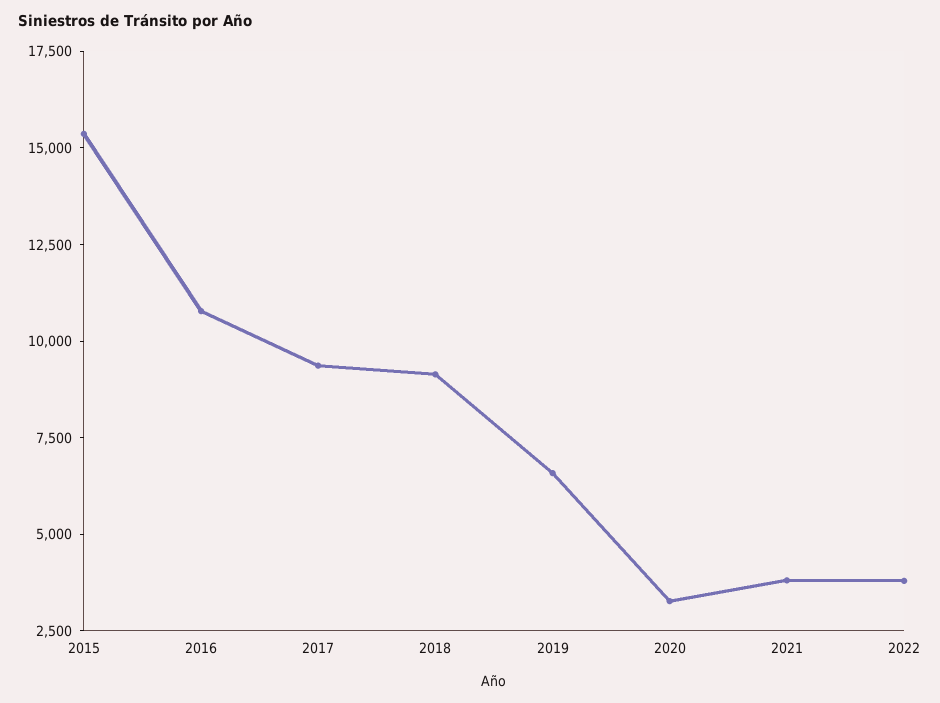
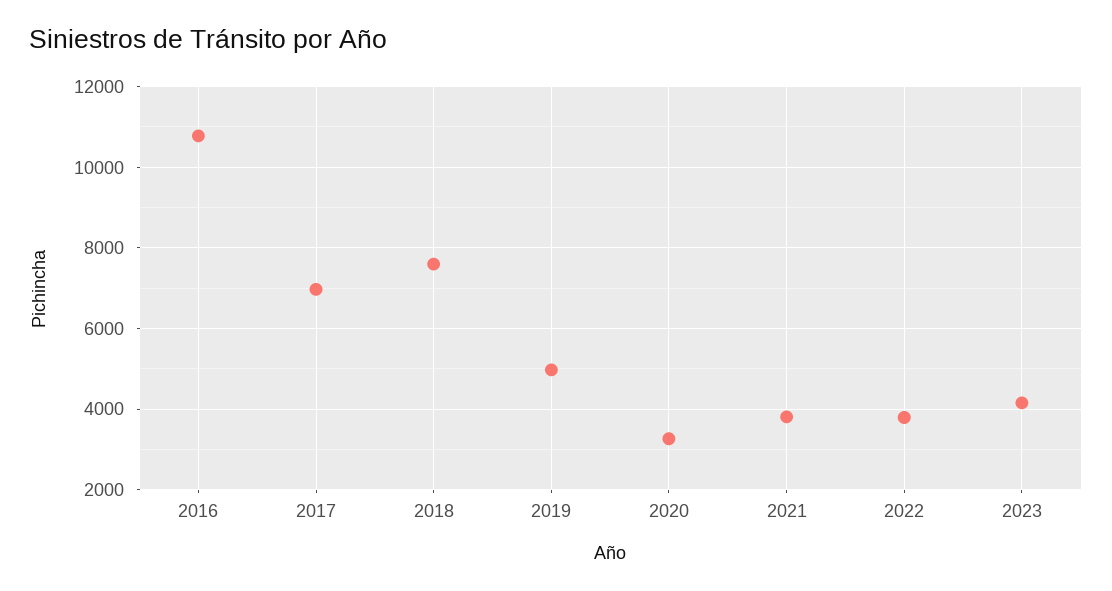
2015: 15500 -> none
2017: 9500 -> 7000
2018: 9000 -> 7600
2019: 6500 -> 5000
2023: none -> 4200

